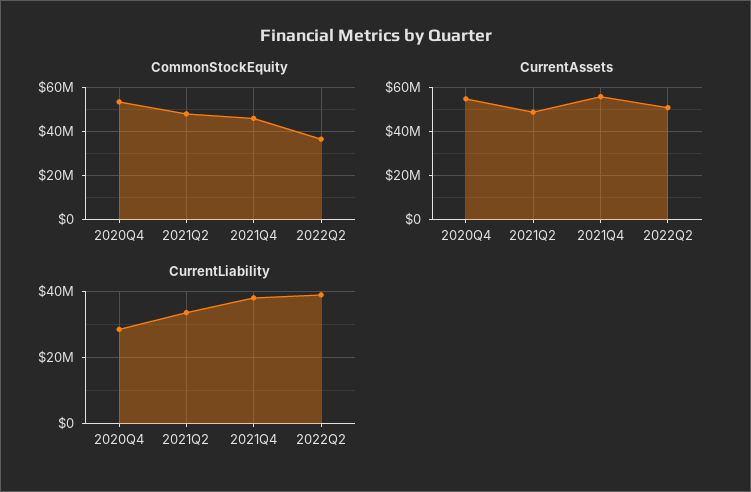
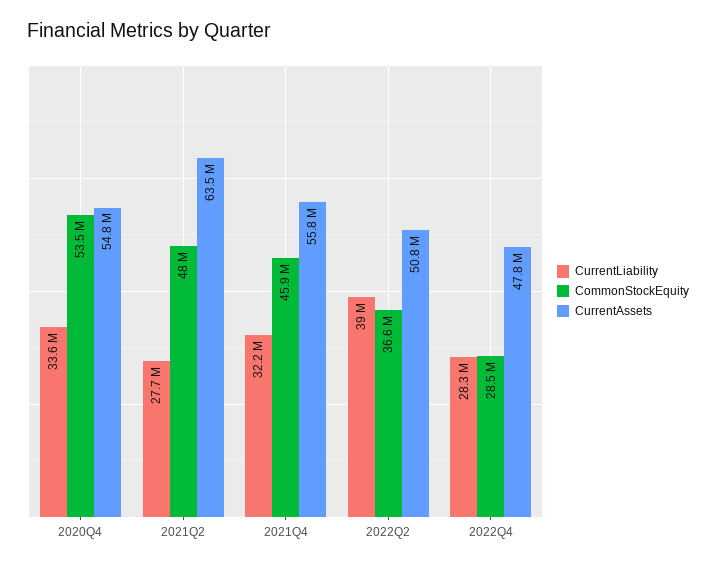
CurrentAssets, 2021Q2: 50000000 -> 63500000
CurrentLiability, 2020Q4: 28000000 -> 33600000
CurrentLiability, 2021Q2: 34000000 -> 27700000
CurrentLiability, 2021Q4: 38000000 -> 32200000
CurrentLiability, 2022Q4: none -> 28300000
CommonStockEquity, 2022Q4: none -> 28500000
CurrentAssets, 2022Q4: none -> 47800000

